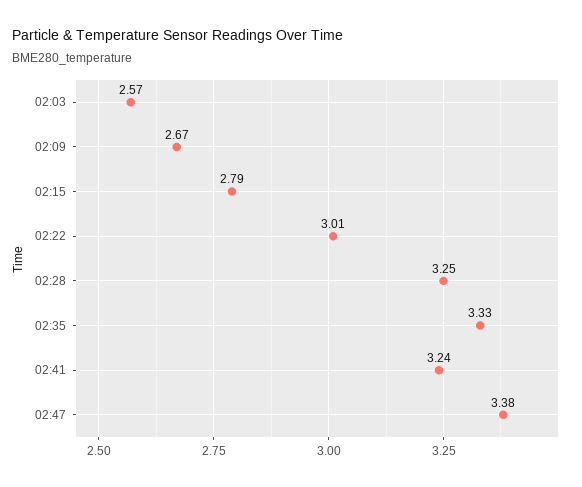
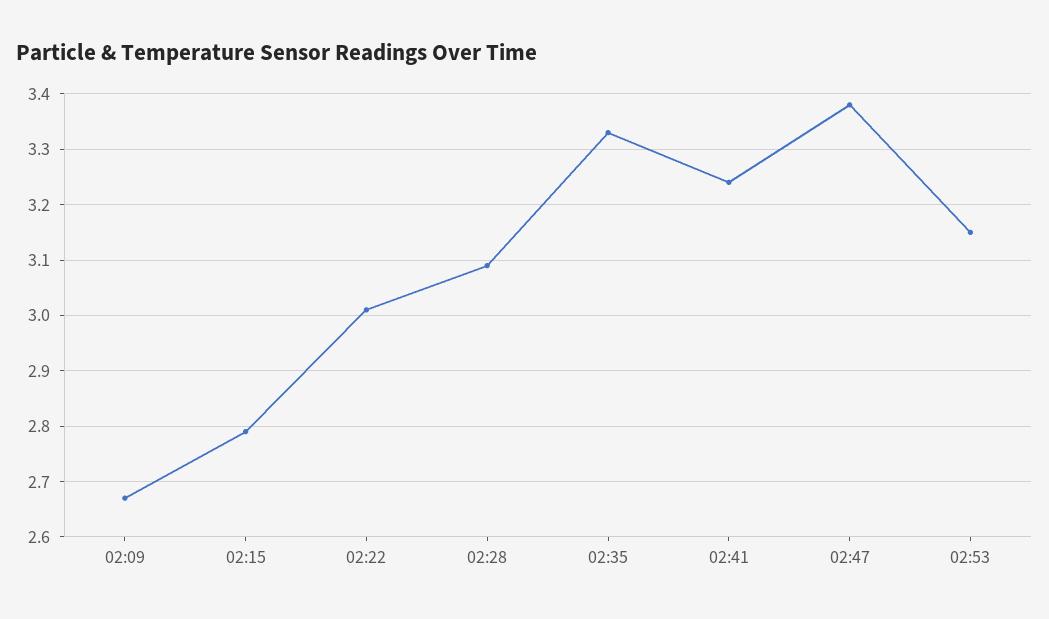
02:03: 2.57 -> none
02:28: 3.25 -> 3.1
02:53: none -> 3.15

